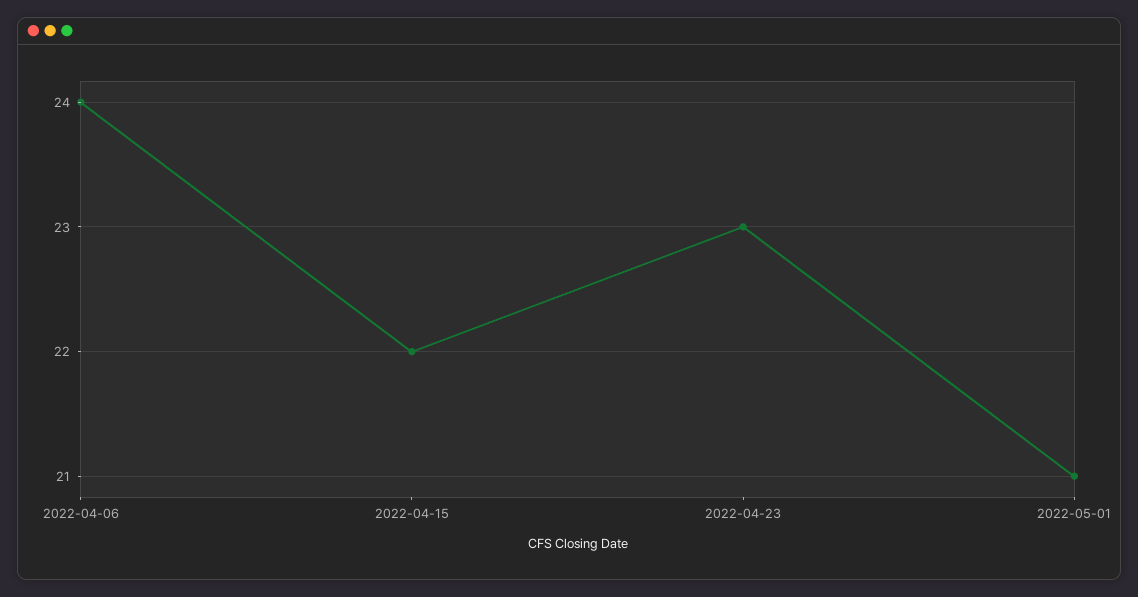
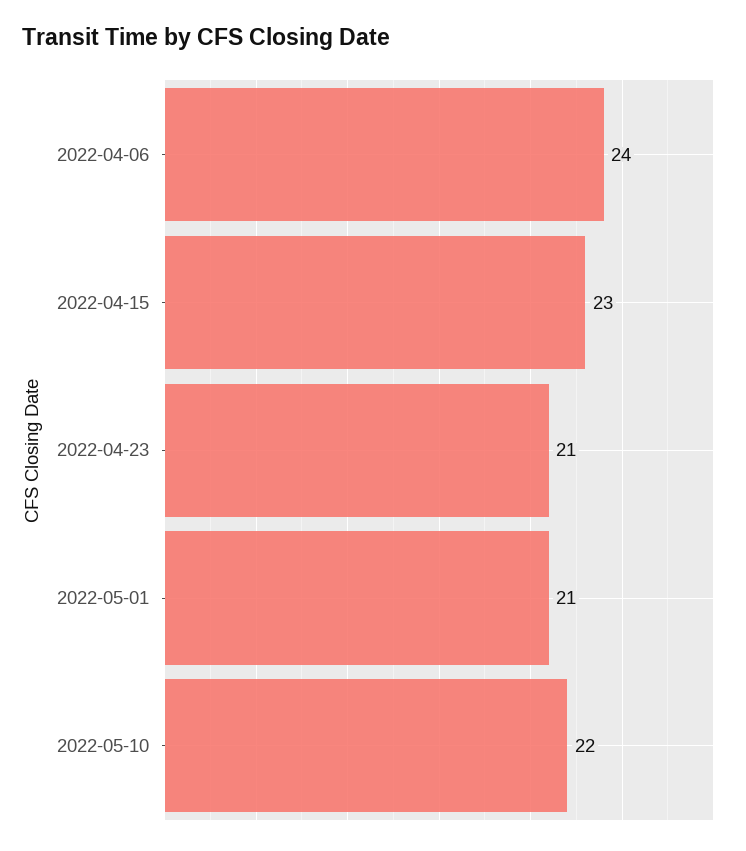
2022-04-15: 22 -> 23
2022-04-23: 23 -> 21
2022-05-10: none -> 22

